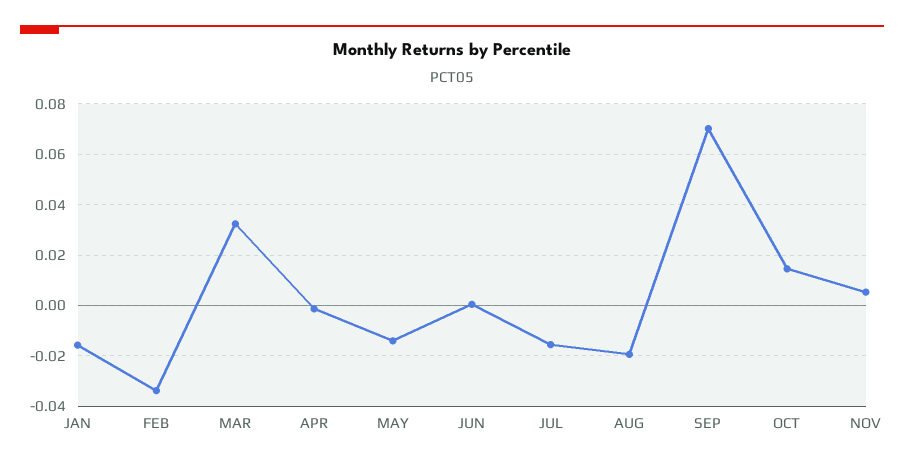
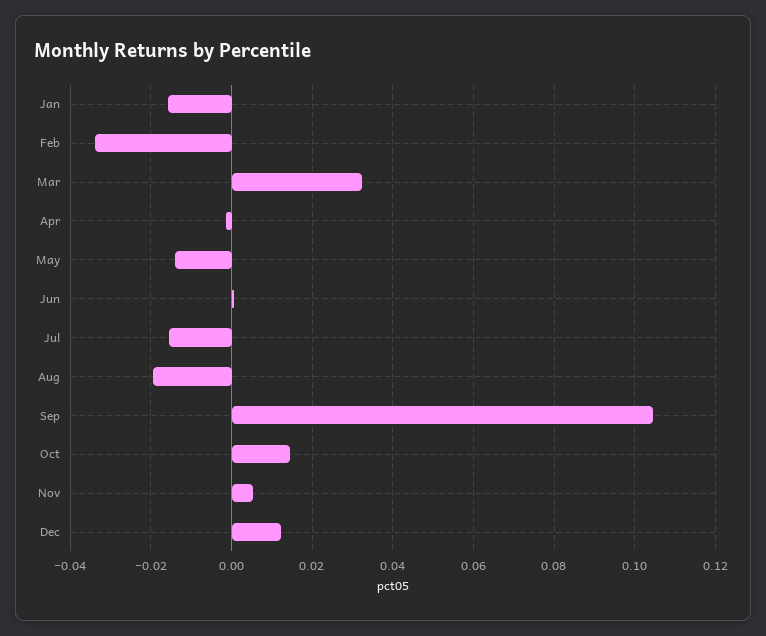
SEP: 0.07 -> 0.104
Dec: none -> 0.012

